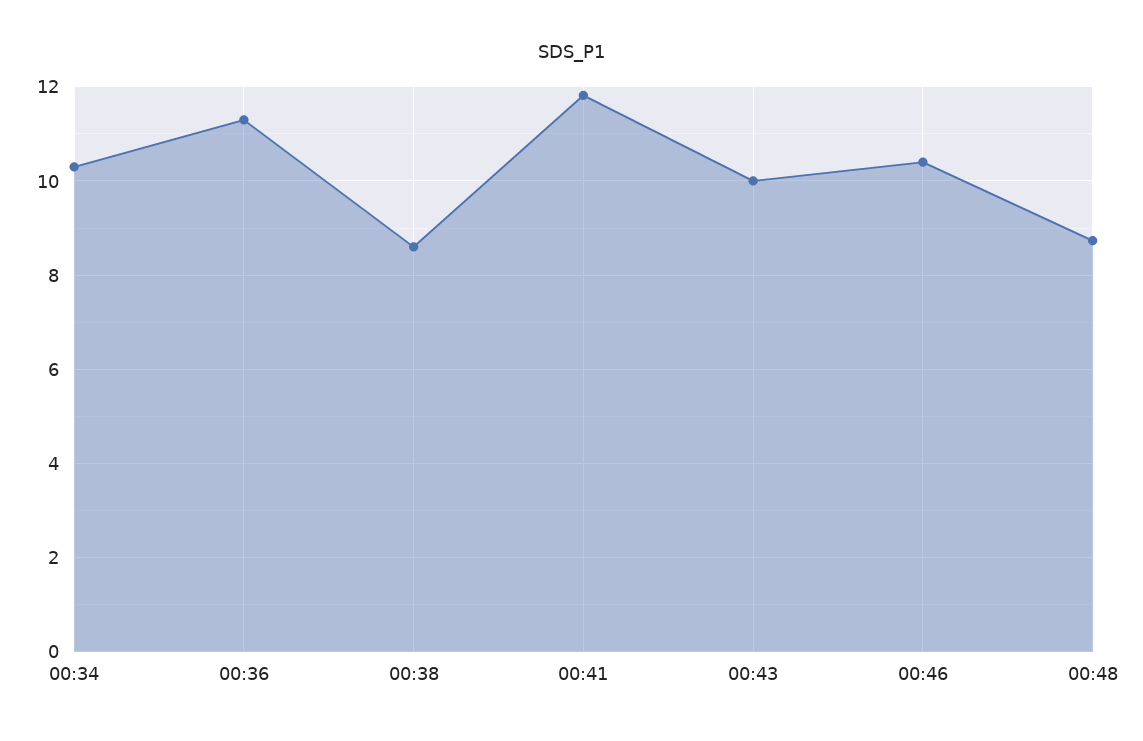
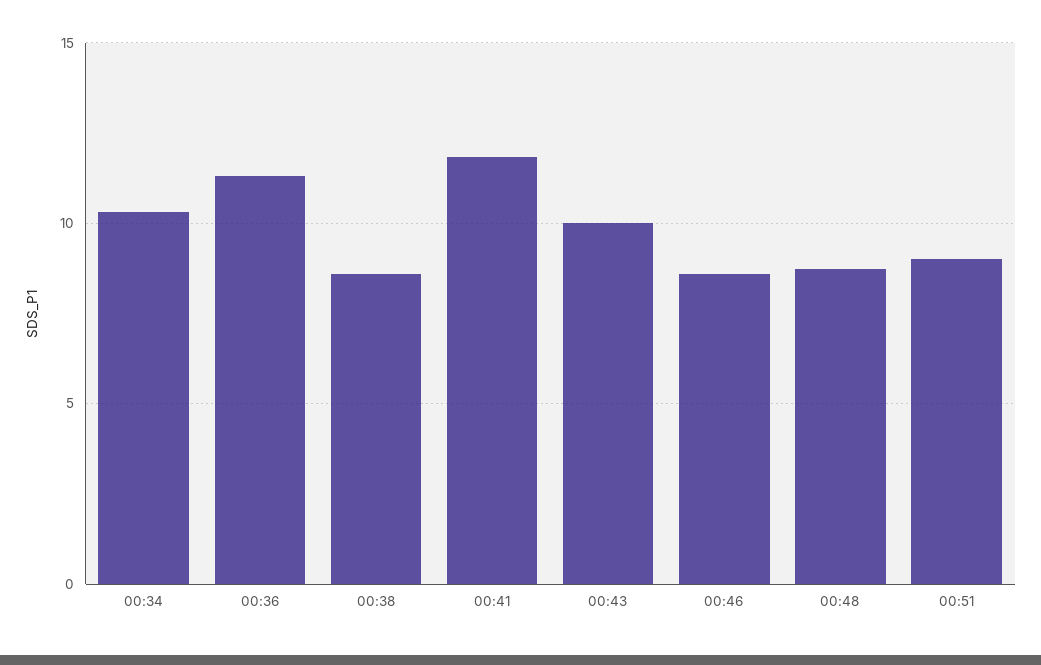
00:46: 10.4 -> 8.5
00:51: none -> 9

